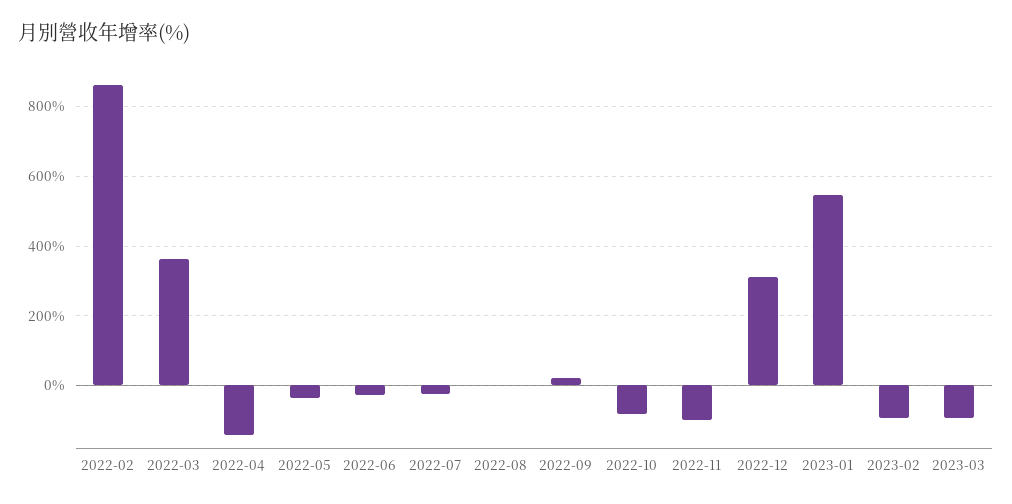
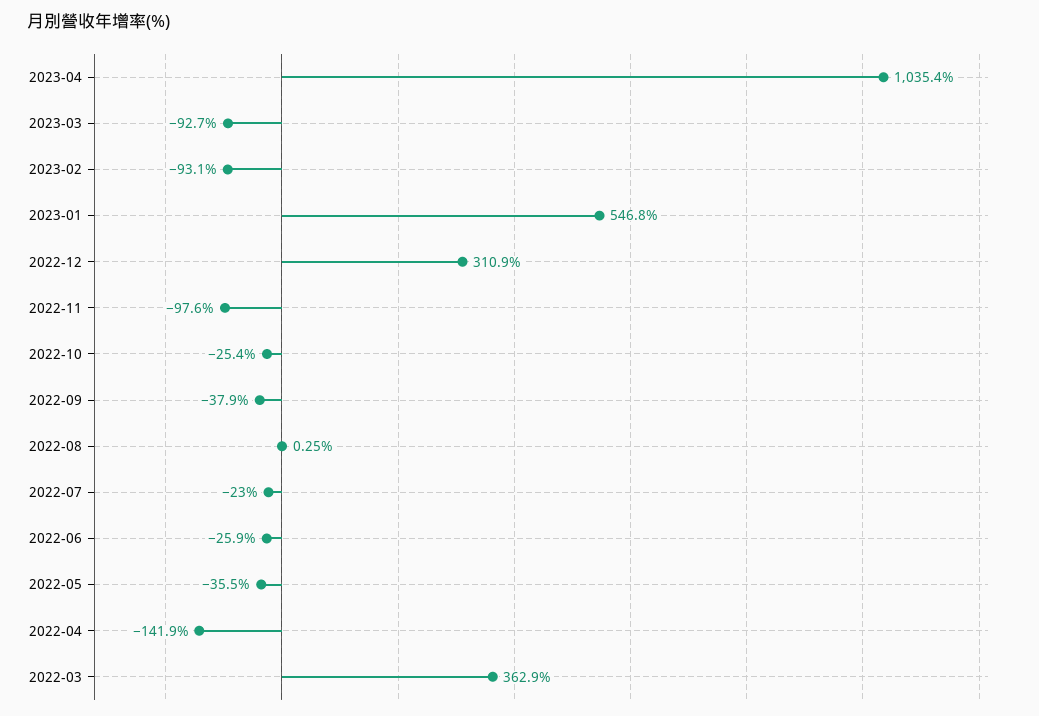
2022-02: 860 -> none
2022-09: 20 -> -37.9
2022-10: -80 -> -25.4
2023-04: none -> 1035.4

